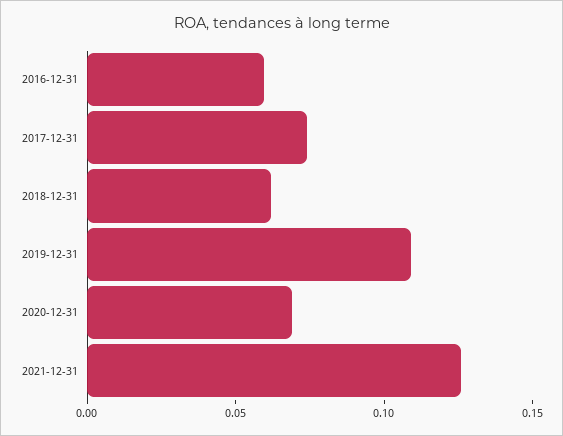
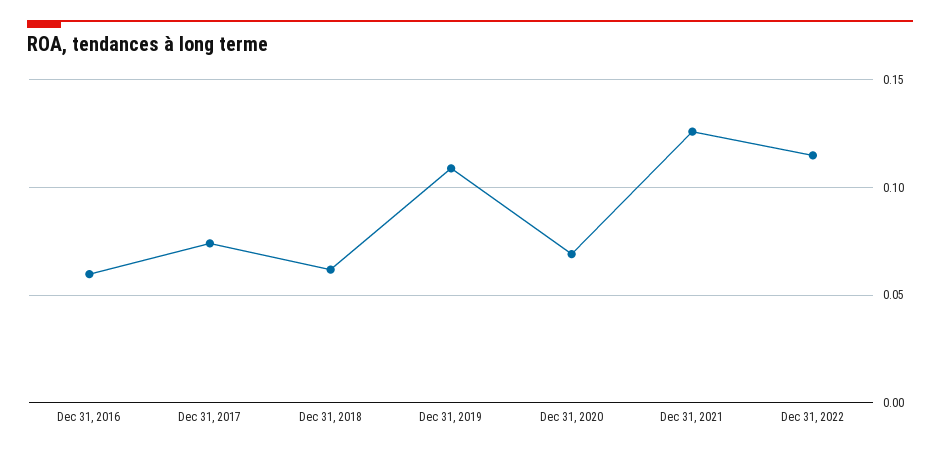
Dec 31, 2022: none -> 0.115

